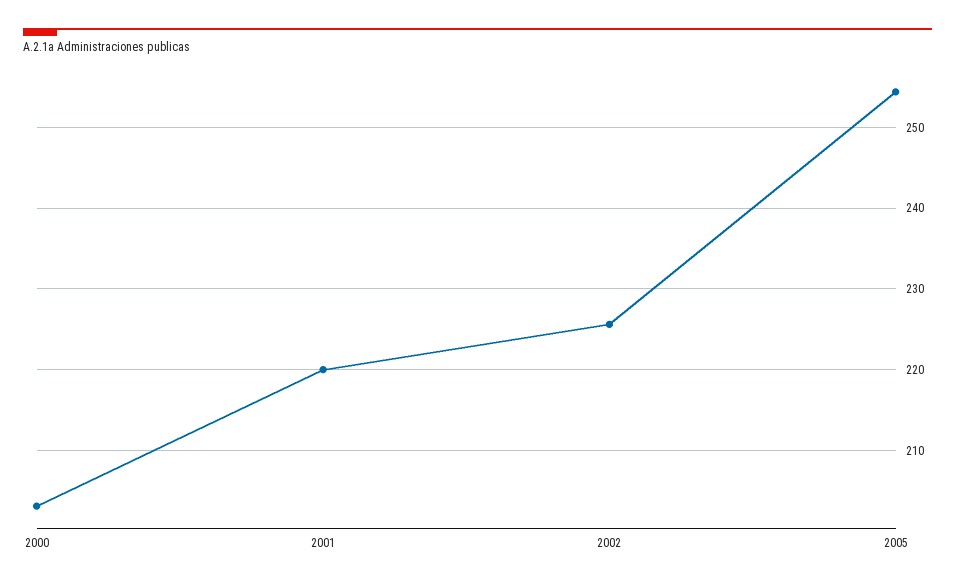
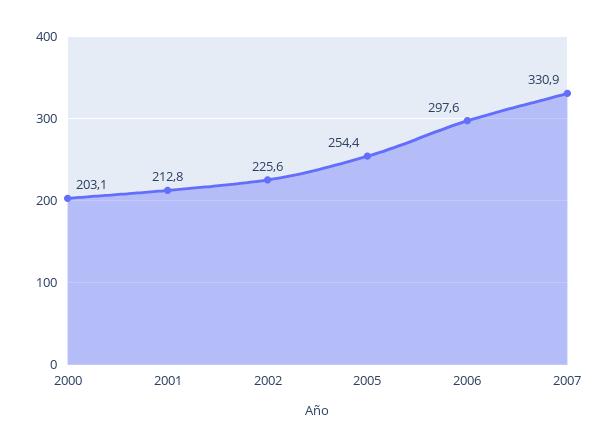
2001: 220 -> 212.8
2006: none -> 297.6
2007: none -> 330.9

